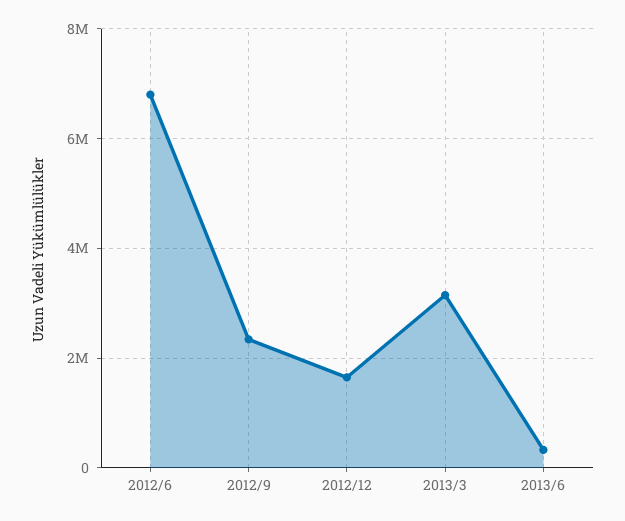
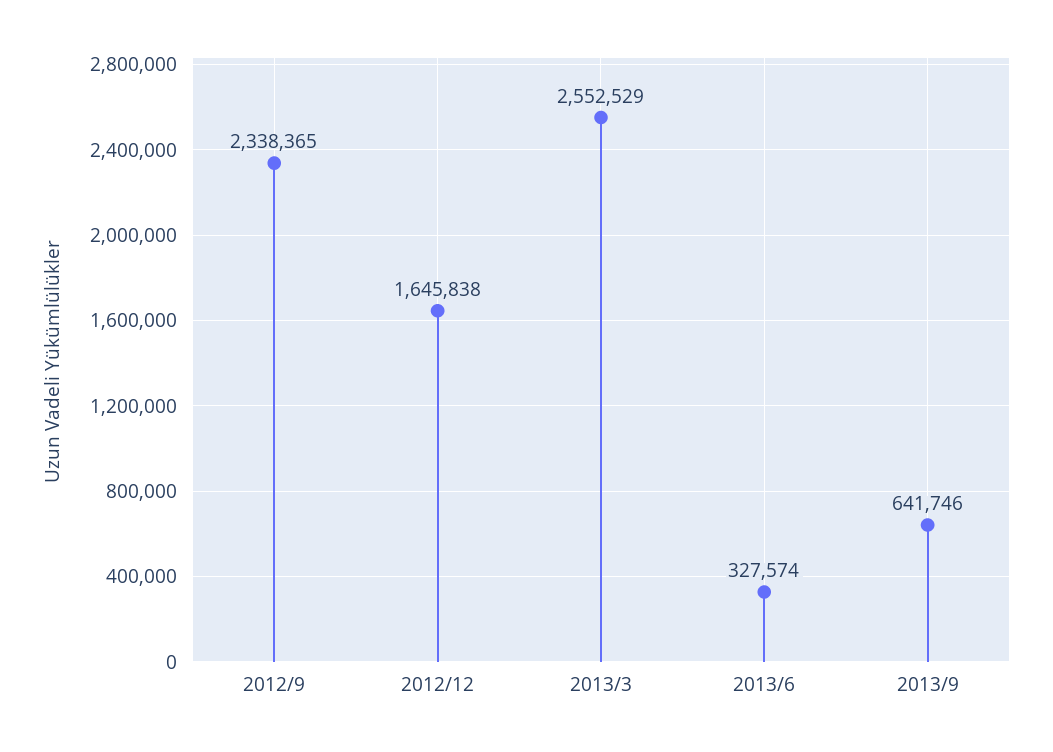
2012/6: 6800000 -> none
2013/3: 3200000 -> 2552529
2013/9: none -> 641746

